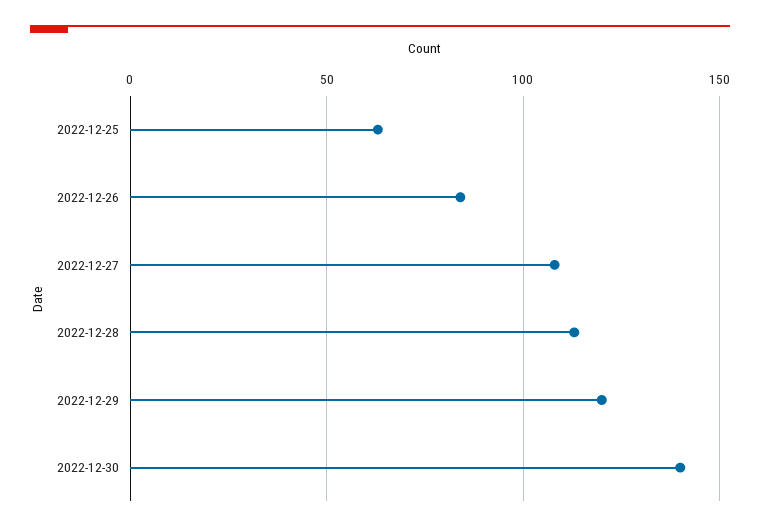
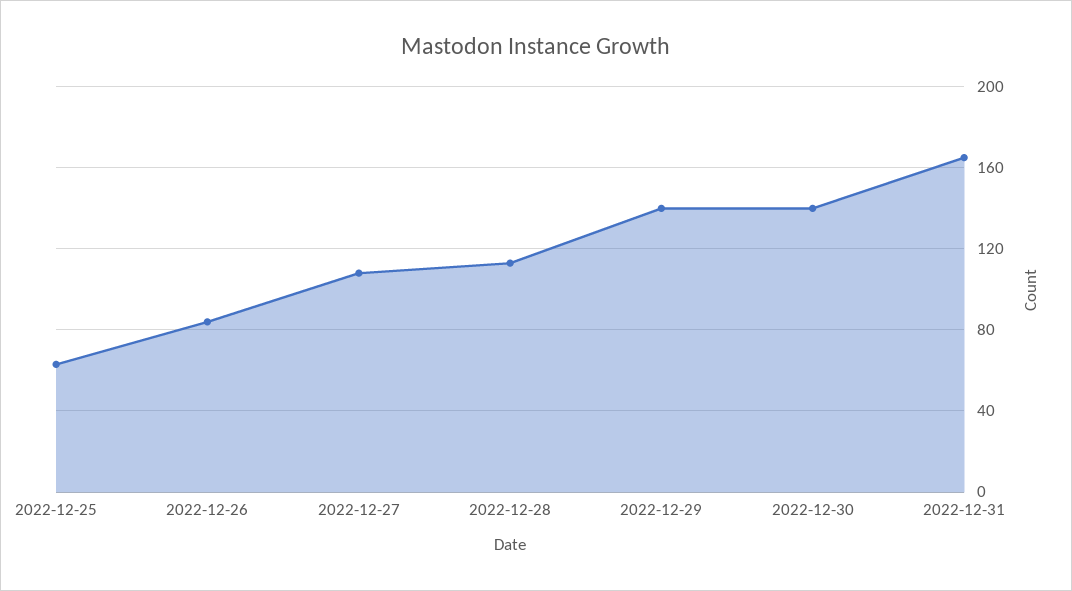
2022-12-29: 120 -> 140
2022-12-31: none -> 165

